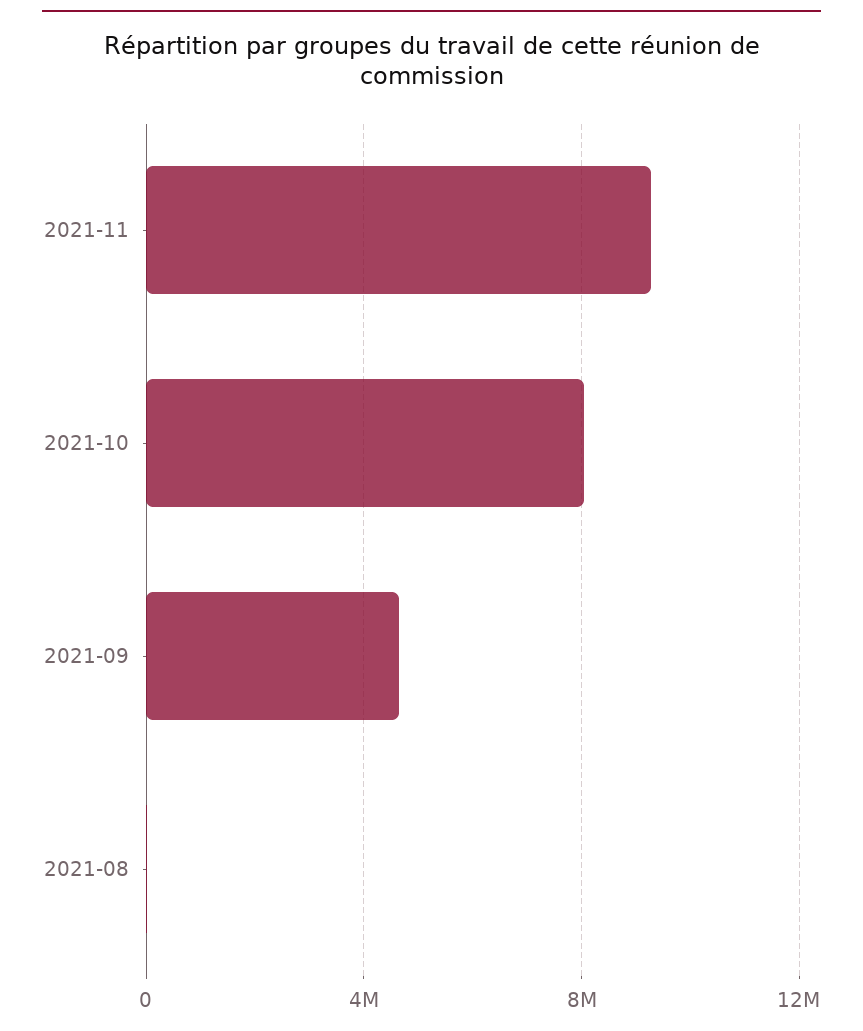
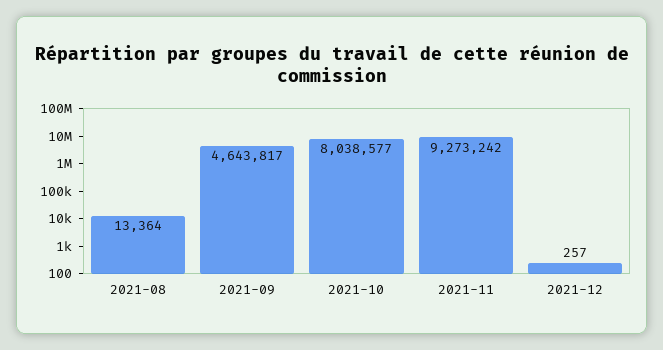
2021-12: none -> 257

